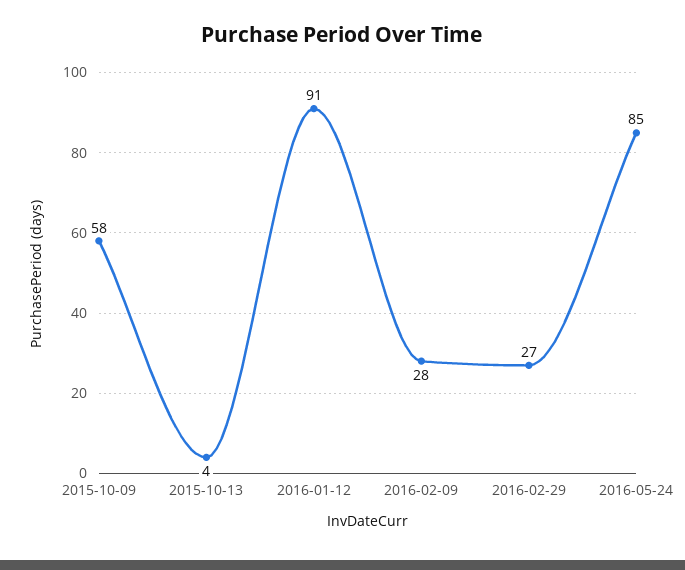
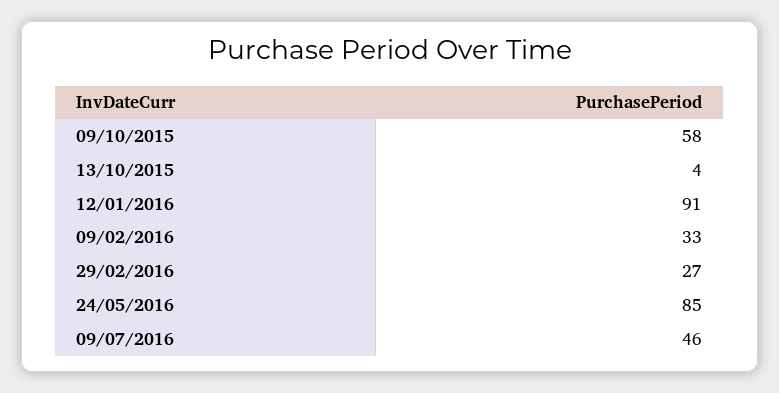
2016-02-09: 28 -> 33
09/07/2016: none -> 46

